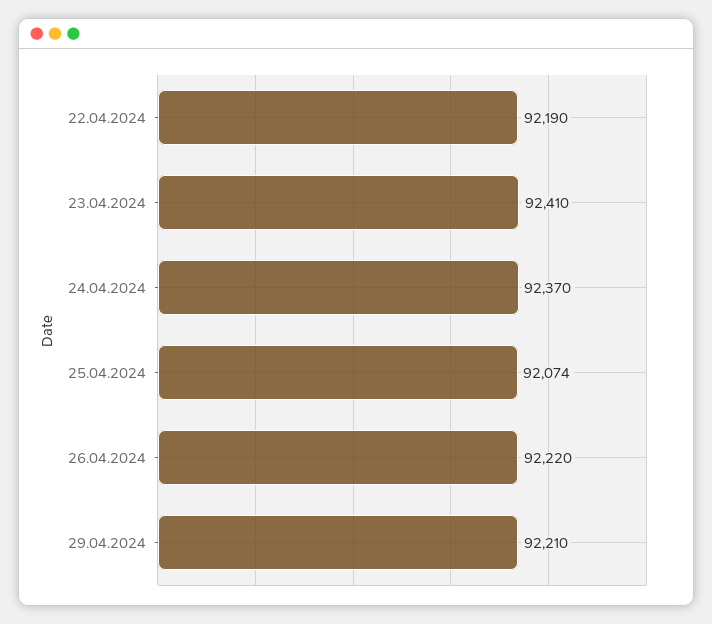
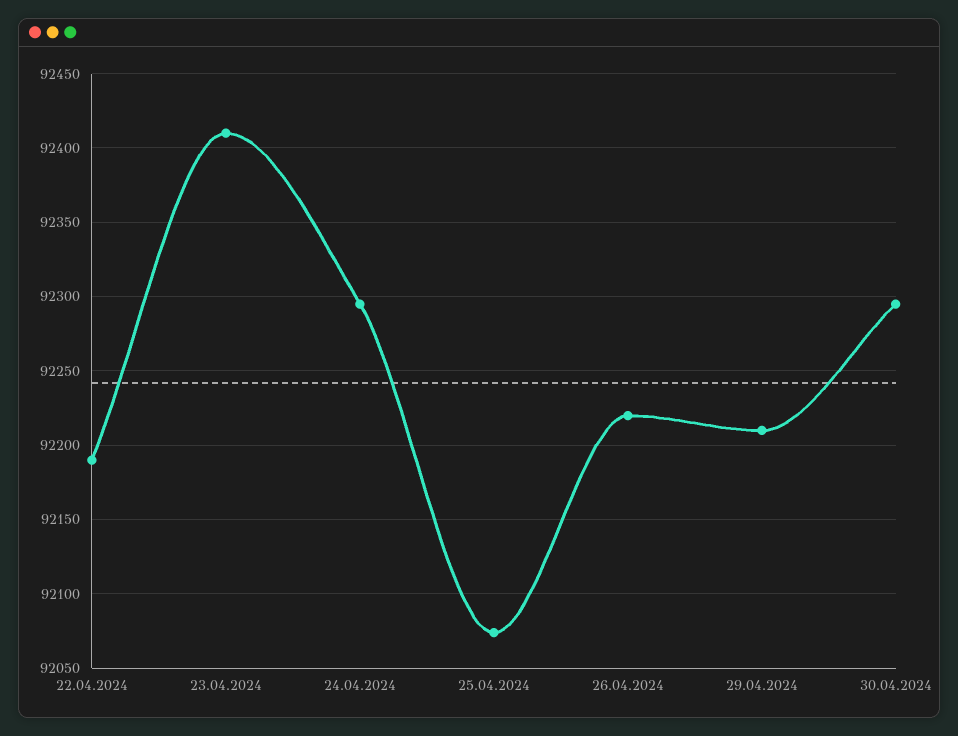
24.04.2024: 92370 -> 92295
30.04.2024: none -> 92295

